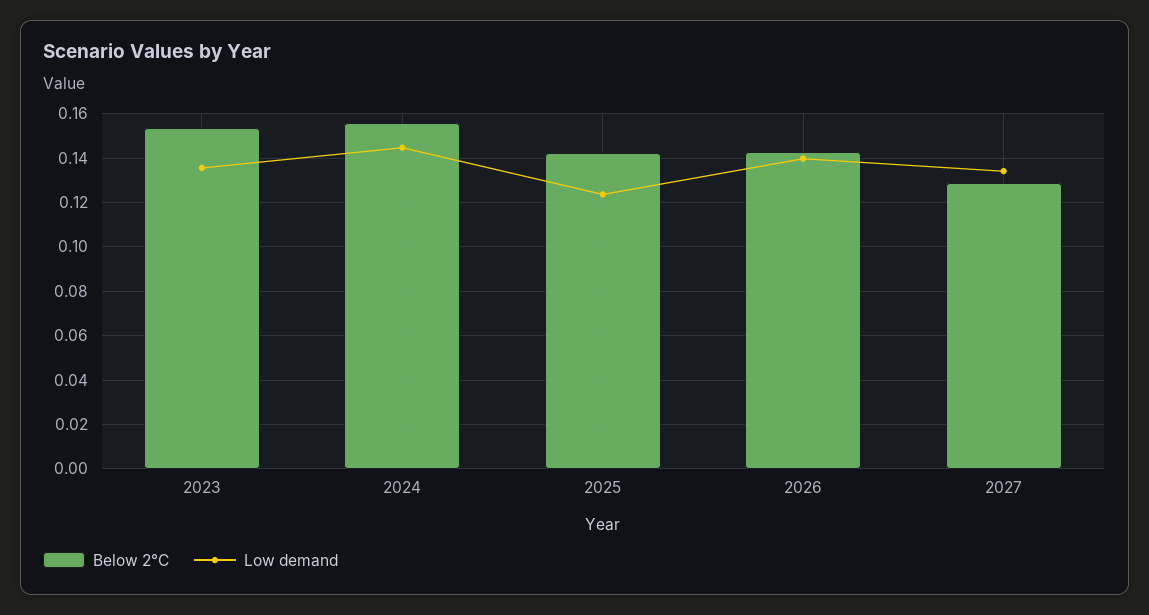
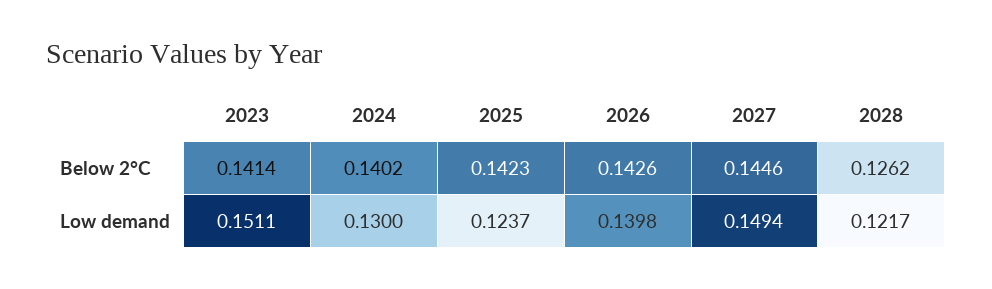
Below 2°C, 2023: 0.155 -> 0.1414
Low demand, 2023: 0.135 -> 0.1511
Below 2°C, 2024: 0.155 -> 0.1402
Low demand, 2024: 0.145 -> 0.13
Below 2°C, 2027: 0.13 -> 0.1446
Low demand, 2027: 0.135 -> 0.1494
Below 2°C, 2028: none -> 0.1262
Low demand, 2028: none -> 0.1217

